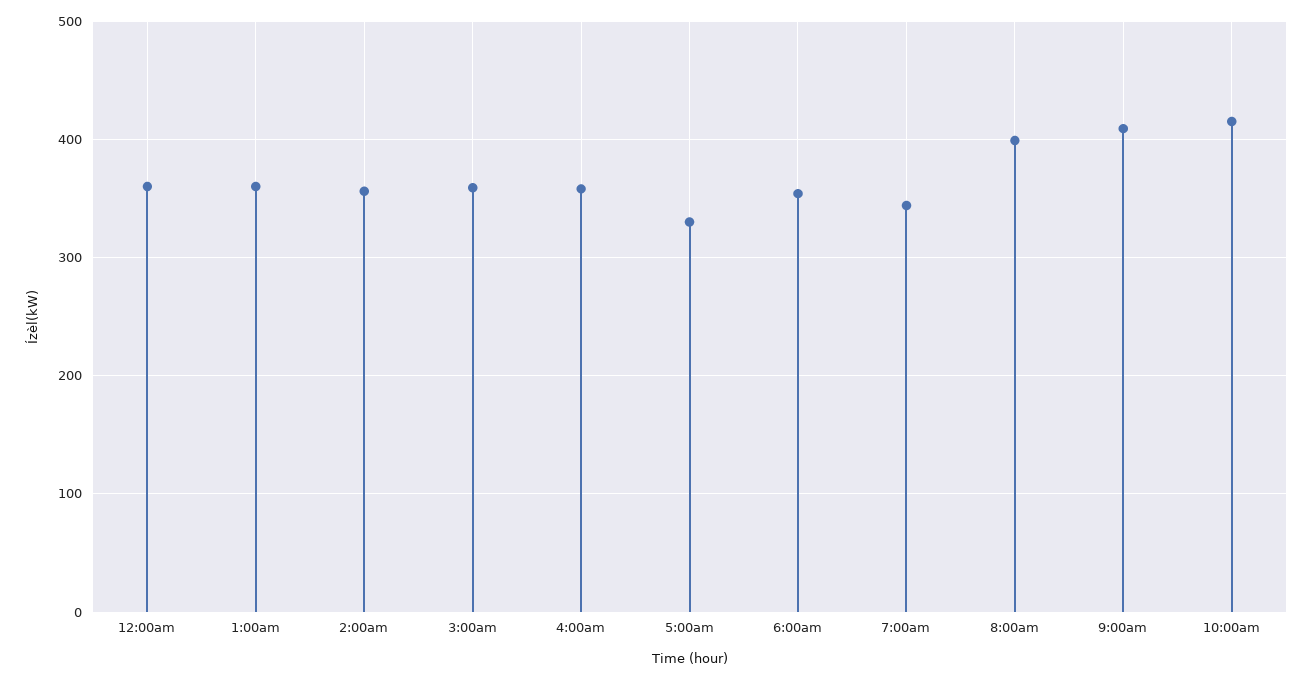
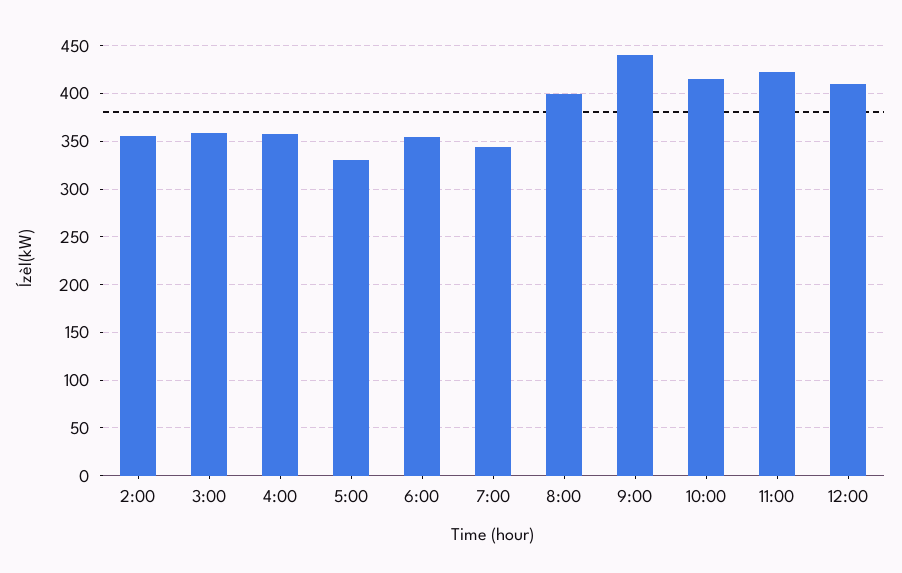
12:00am: 360 -> none
1:00am: 360 -> none
9:00am: 410 -> 440
11:00: none -> 420
12:00: none -> 410

